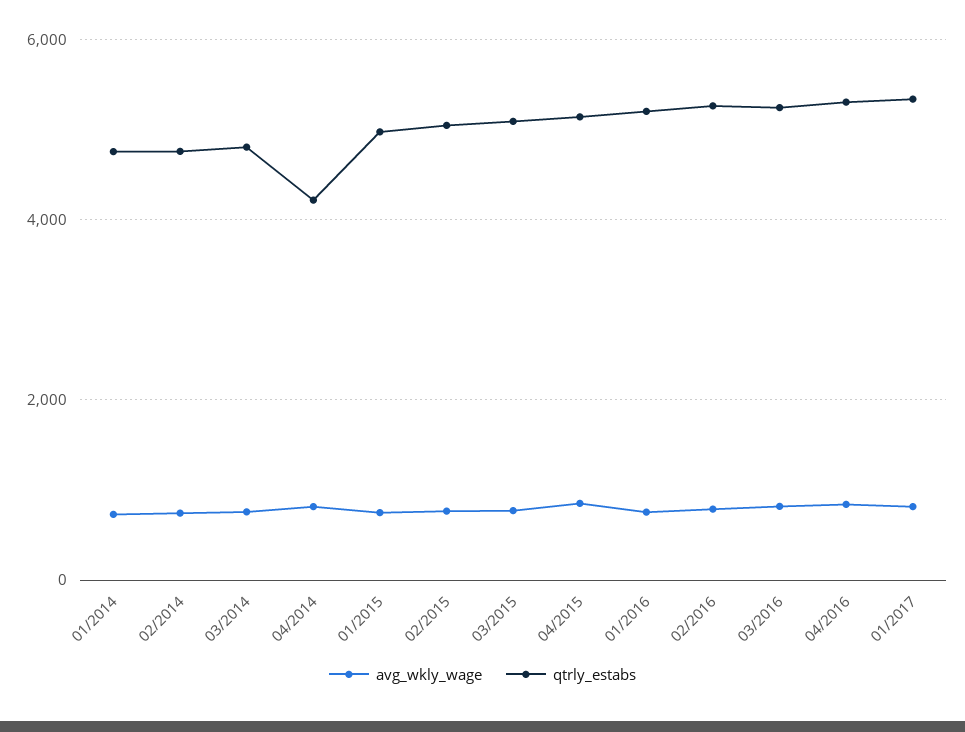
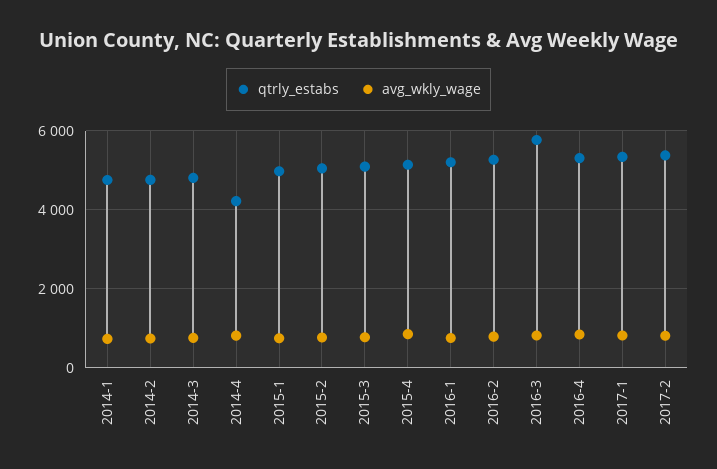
qtrly_estabs, 03/2016: 5200 -> 5800
qtrly_estabs, 2017-2: none -> 5400
avg_wkly_wage, 2017-2: none -> 800

